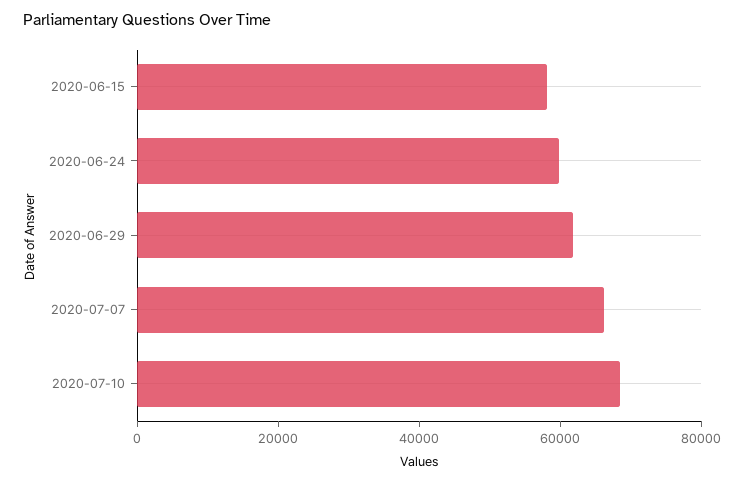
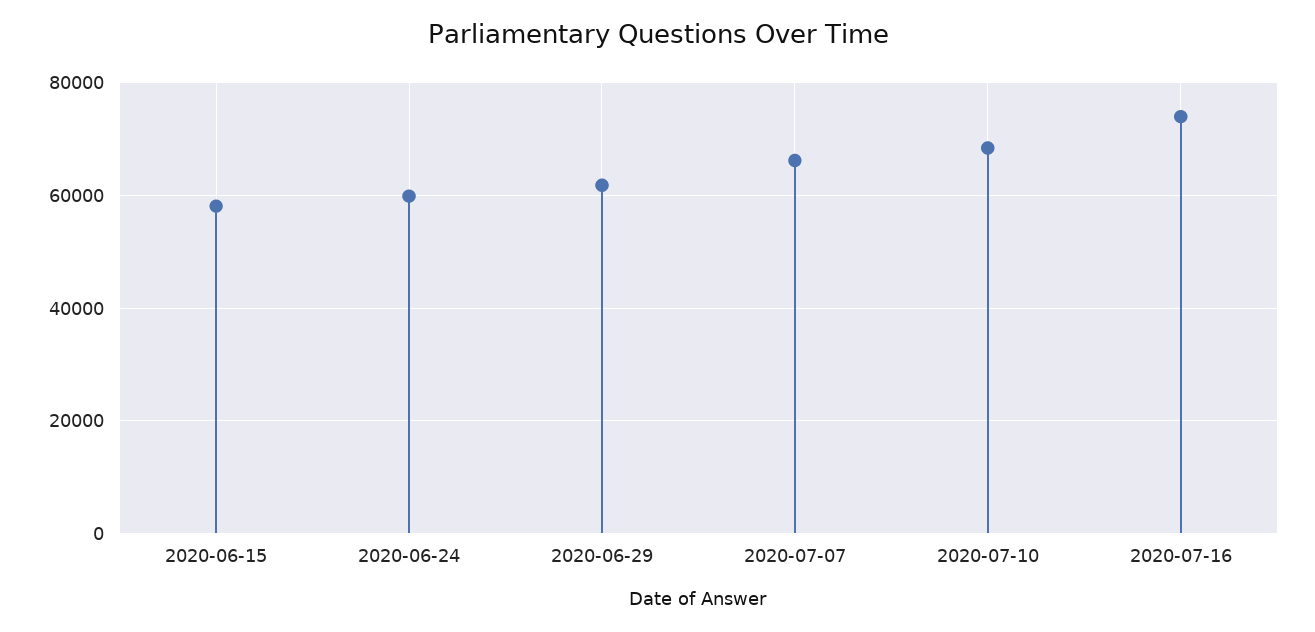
2020-07-16: none -> 74000

